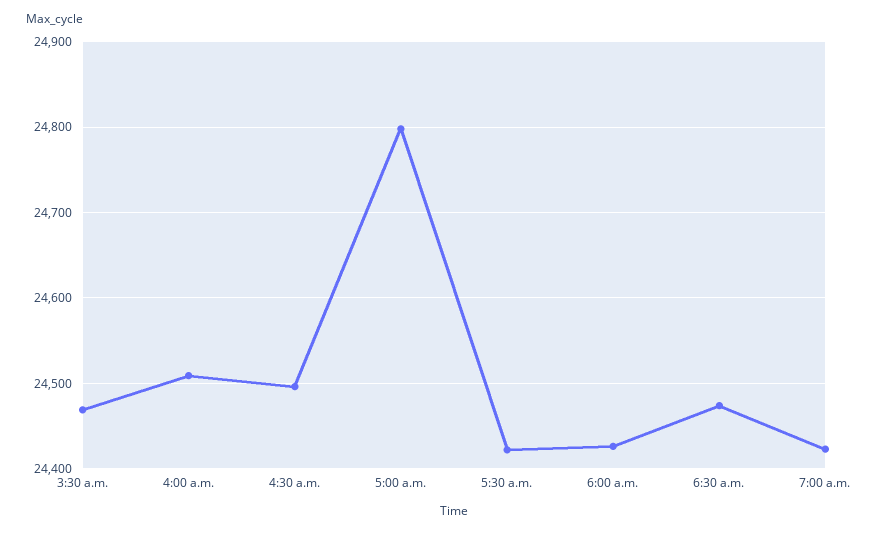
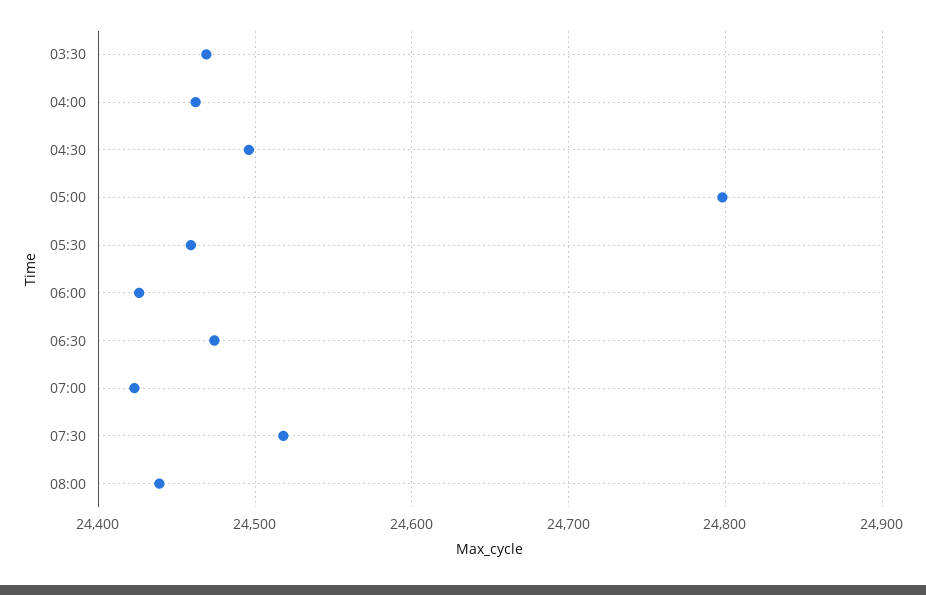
4:00 a.m.: 24510 -> 24460
5:30 a.m.: 24420 -> 24460
07:30: none -> 24520
08:00: none -> 24440

